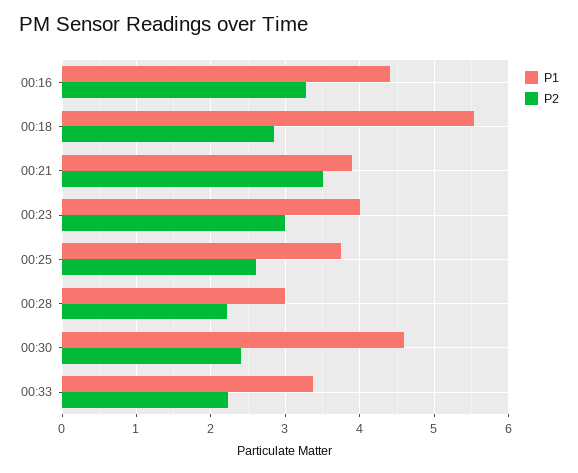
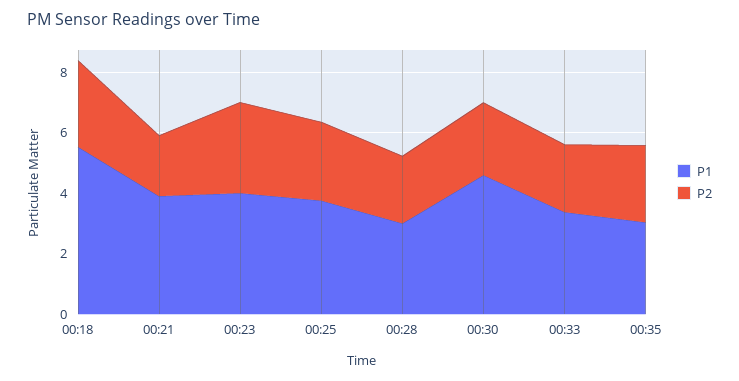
P1, 00:16: 4.4 -> none
P2, 00:16: 3.3 -> none
P2, 00:21: 3.5 -> 2
P1, 00:35: none -> 3
P2, 00:35: none -> 2.5

